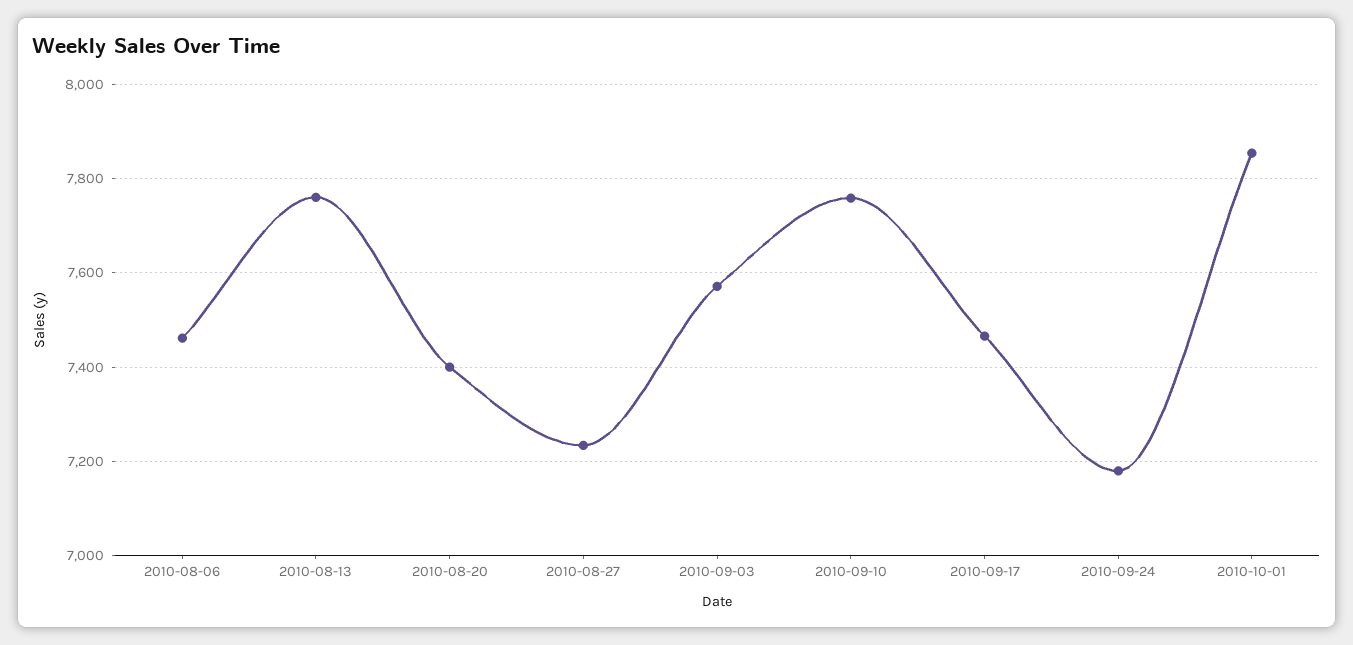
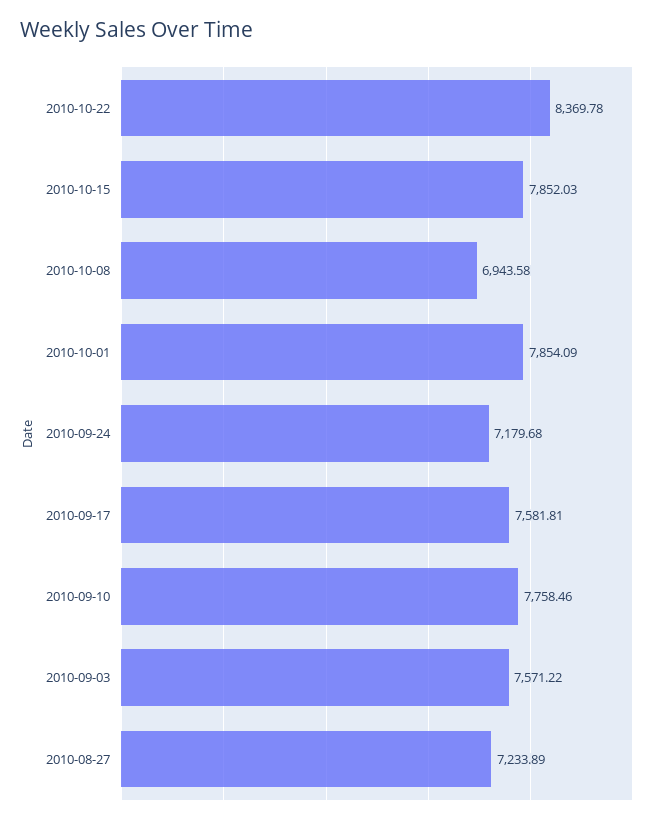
2010-08-06: 7460 -> none
2010-08-13: 7760 -> none
2010-08-20: 7400 -> none
2010-09-17: 7460 -> 7581.81
2010-10-22: none -> 8369.78
2010-10-15: none -> 7852.03
2010-10-08: none -> 6943.58

